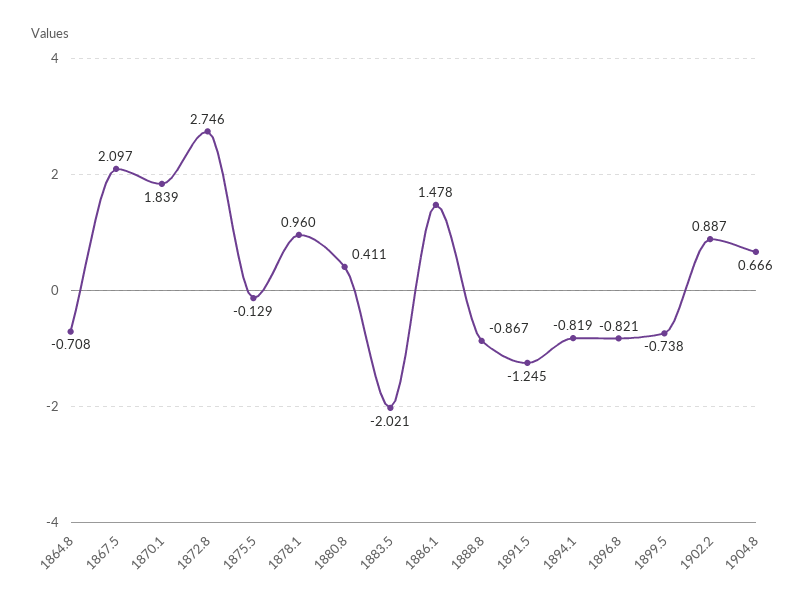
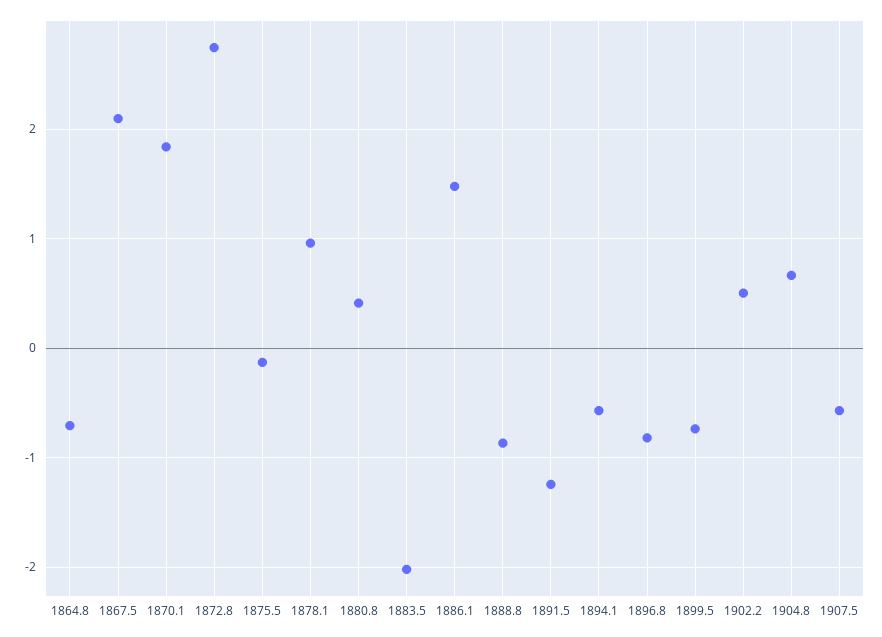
1894.1: -0.819 -> -0.6
1902.2: 0.887 -> 0.5
1907.5: none -> -0.6

